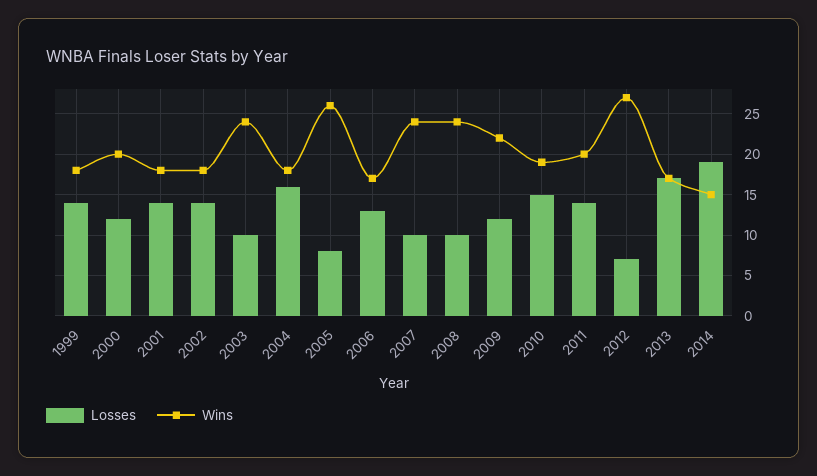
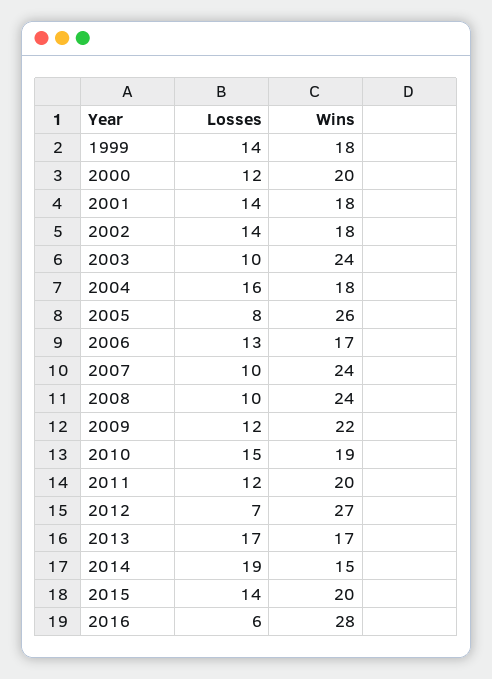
Losses, 2011: 14 -> 12
Losses, 2015: none -> 14
Wins, 2015: none -> 20
Losses, 2016: none -> 6
Wins, 2016: none -> 28

